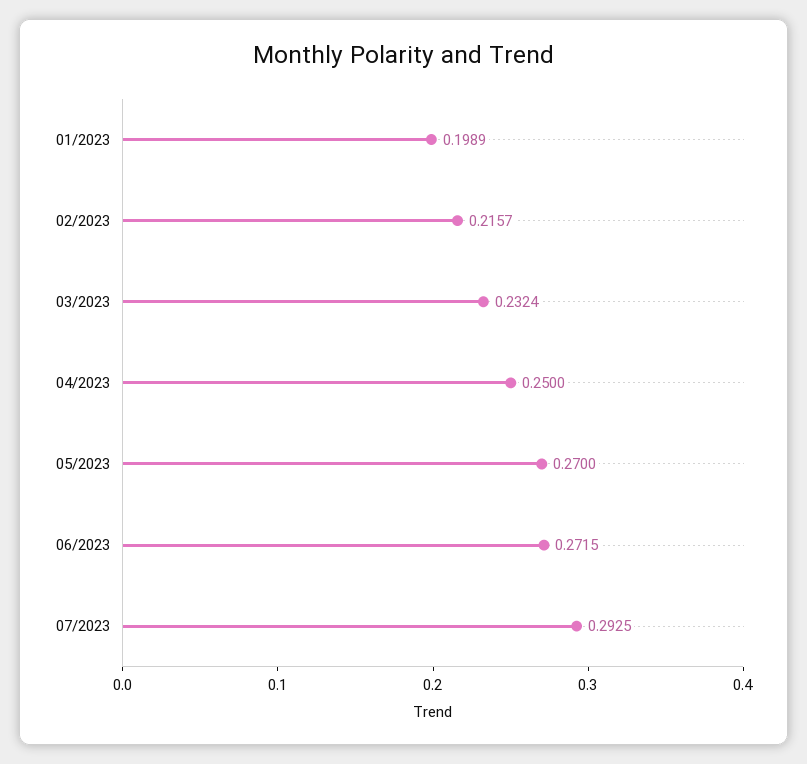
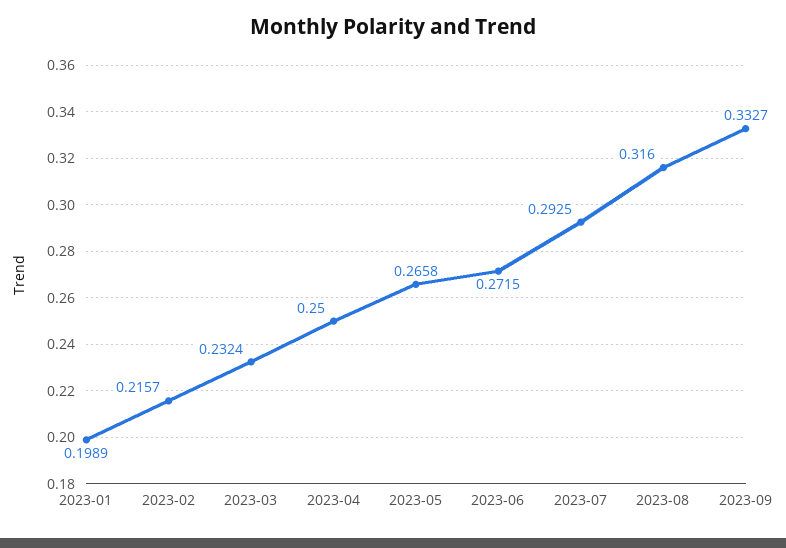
05/2023: 0.27 -> 0.2658
2023-08: none -> 0.316
2023-09: none -> 0.3327

